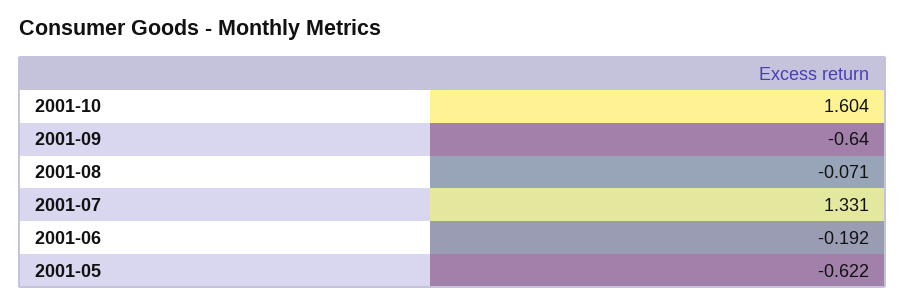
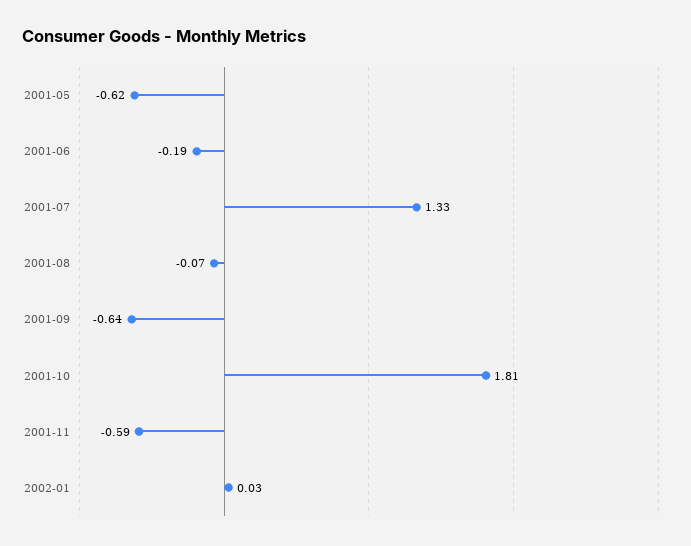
2001-10: 1.604 -> 1.81
2001-11: none -> -0.59
2002-01: none -> 0.03

